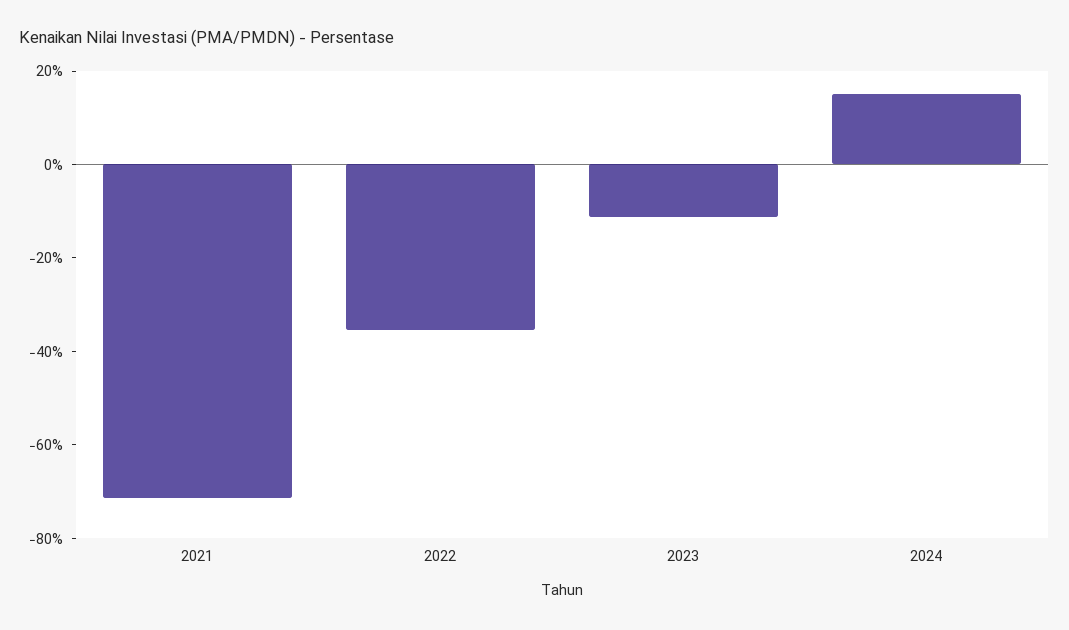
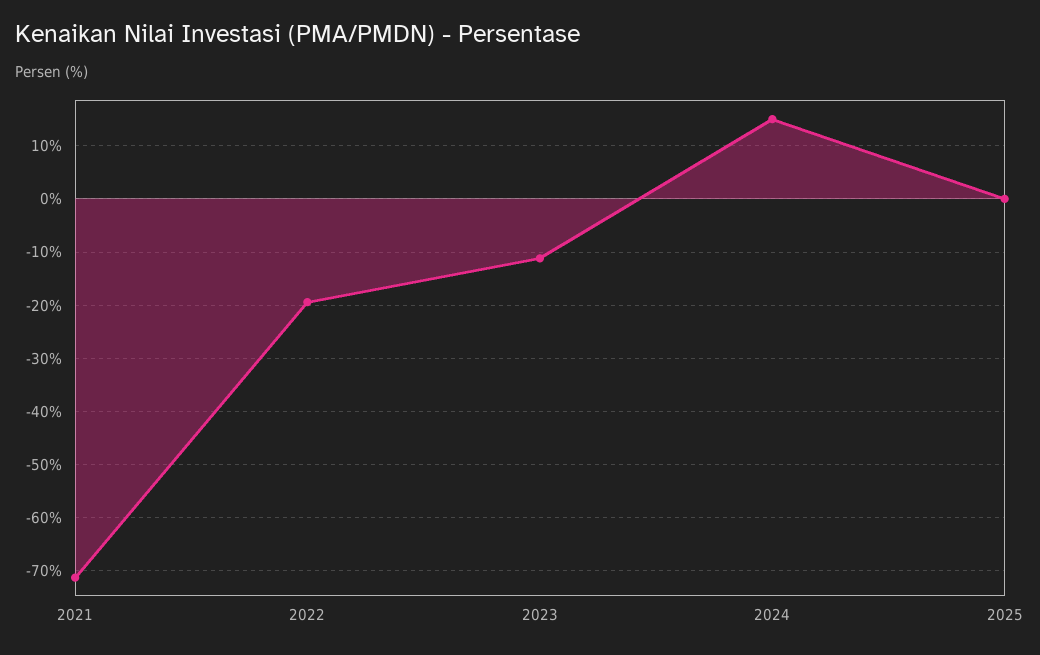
2022: -35 -> -20
2025: none -> 0

